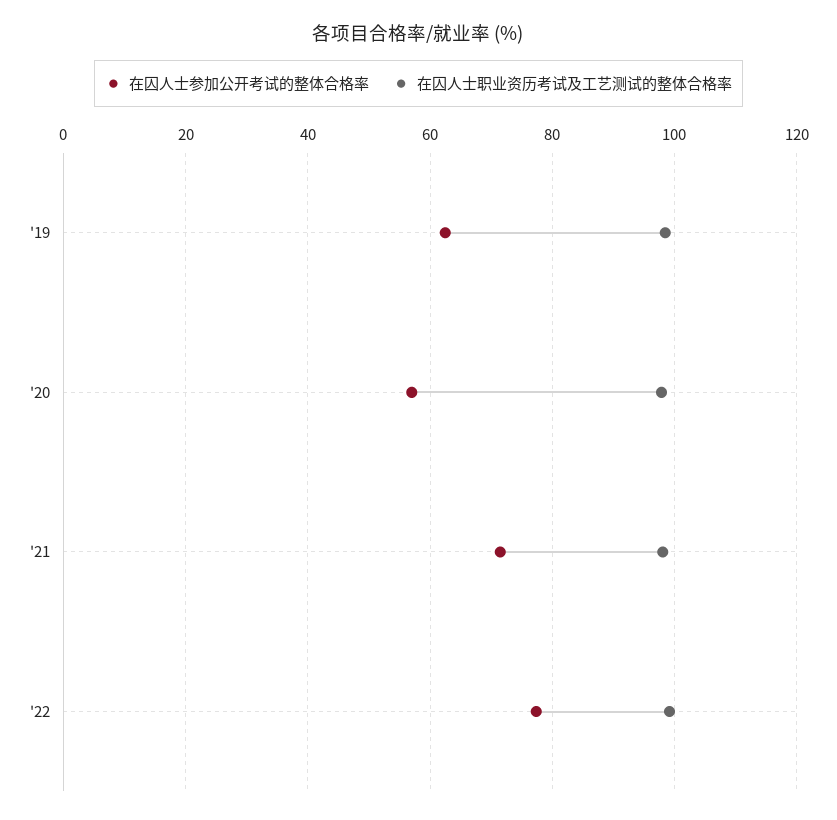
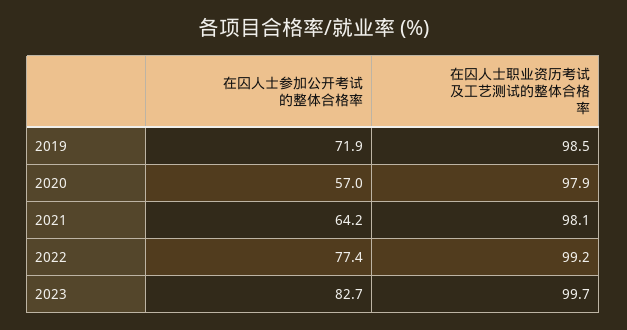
在囚人士参加公开考试的整体合格率, '19: 62 -> 71.9
在囚人士参加公开考试的整体合格率, '21: 72 -> 64.2
在囚人士参加公开考试的整体合格率, 2023: none -> 82.7
在囚人士职业资历考试及工艺测试的整体合格率, 2023: none -> 99.7

